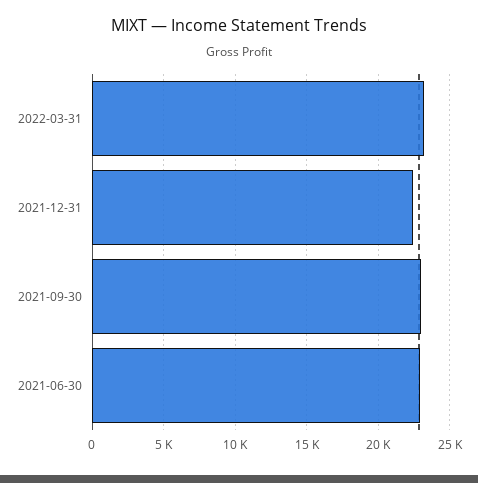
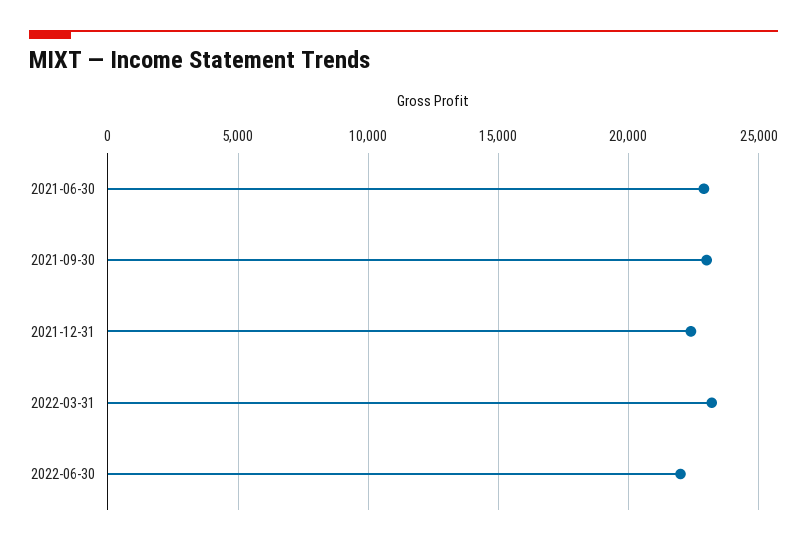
2022-06-30: none -> 22000

